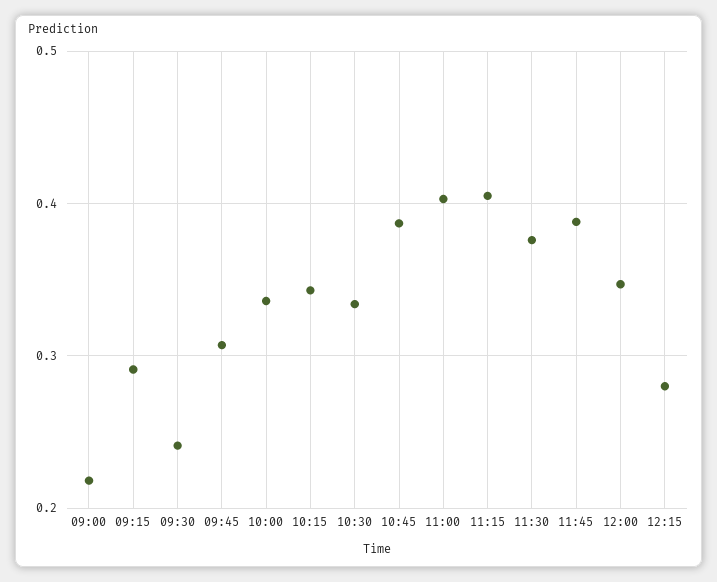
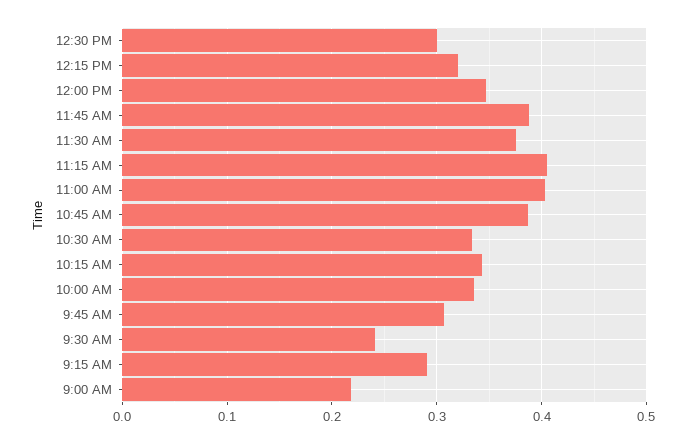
12:15: 0.28 -> 0.32
12:30 PM: none -> 0.3

